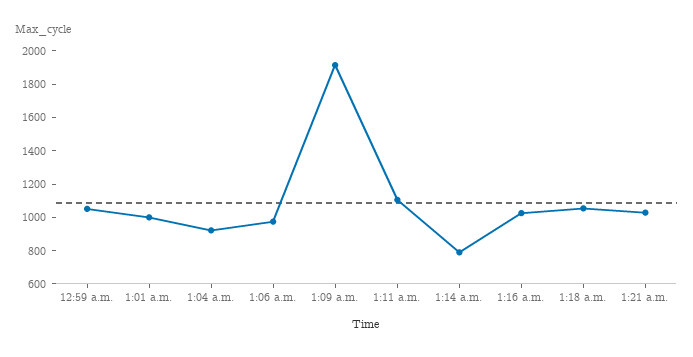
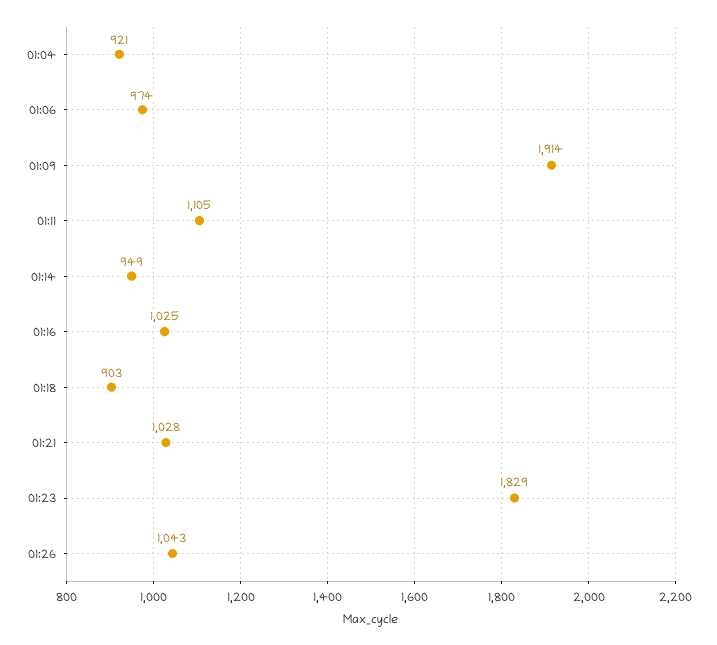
12:59 a.m.: 1050 -> none
1:01 a.m.: 1000 -> none
1:14 a.m.: 800 -> 949
1:18 a.m.: 1050 -> 903
01:23: none -> 1829
01:26: none -> 1043

